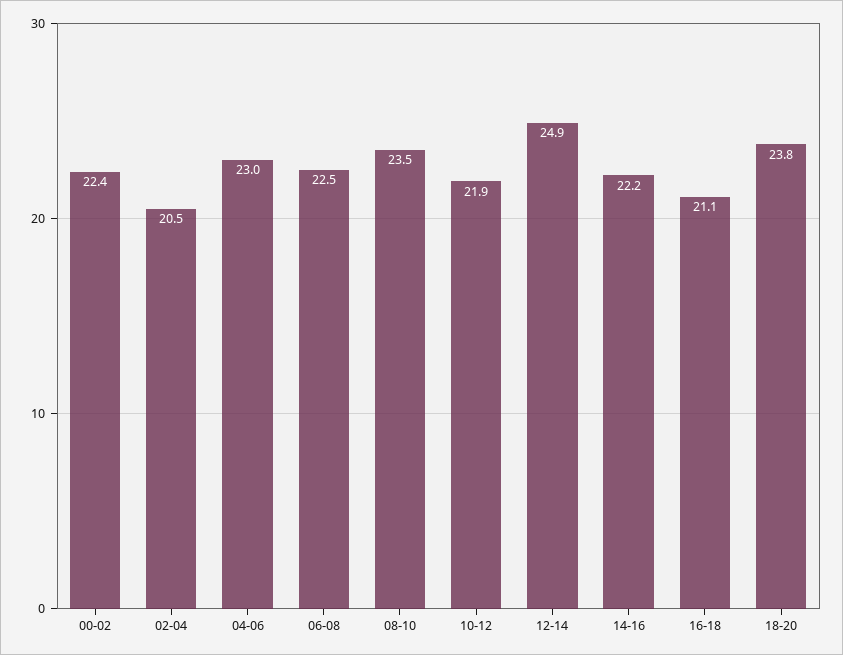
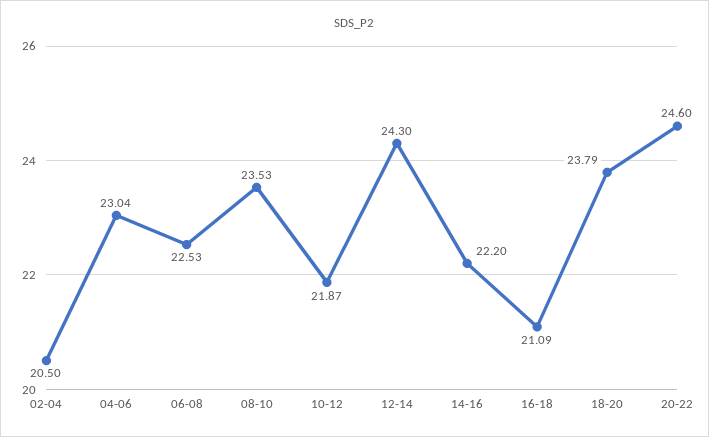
00-02: 22.4 -> none
12-14: 24.9 -> 24.3
20-22: none -> 24.6

